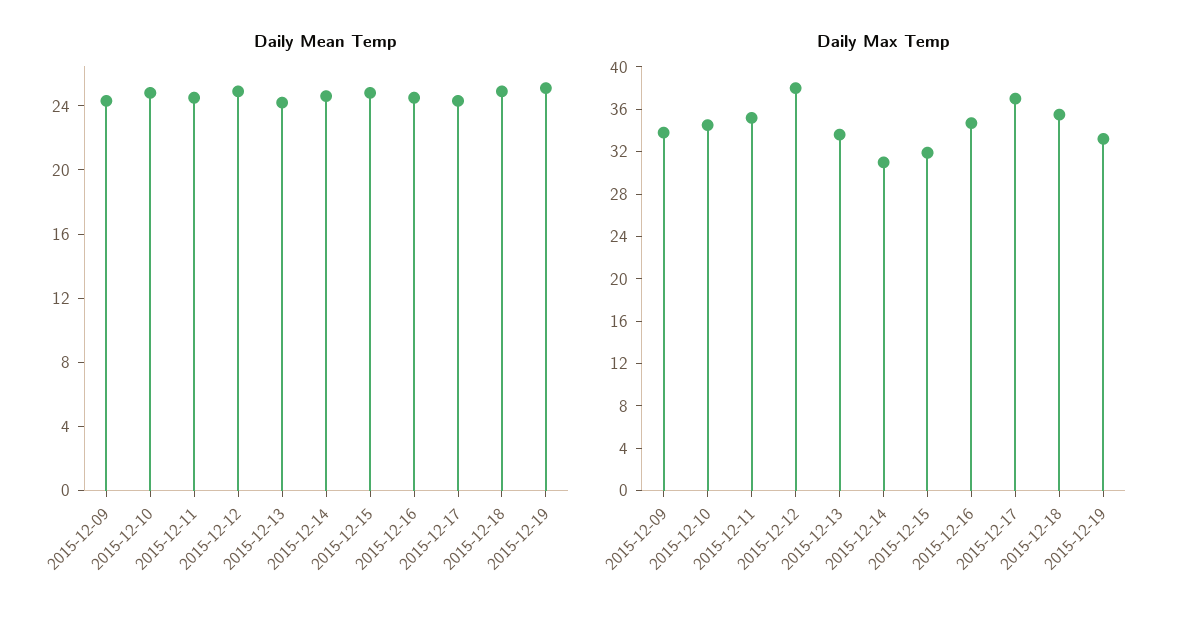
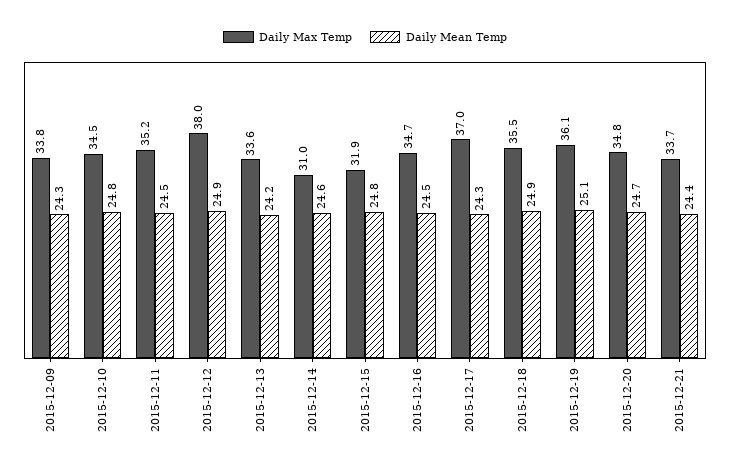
Daily Max Temp, 2015-12-19: 33 -> 36.1
Daily Max Temp, 2015-12-20: none -> 34.8
Daily Mean Temp, 2015-12-20: none -> 24.7
Daily Max Temp, 2015-12-21: none -> 33.7
Daily Mean Temp, 2015-12-21: none -> 24.4

